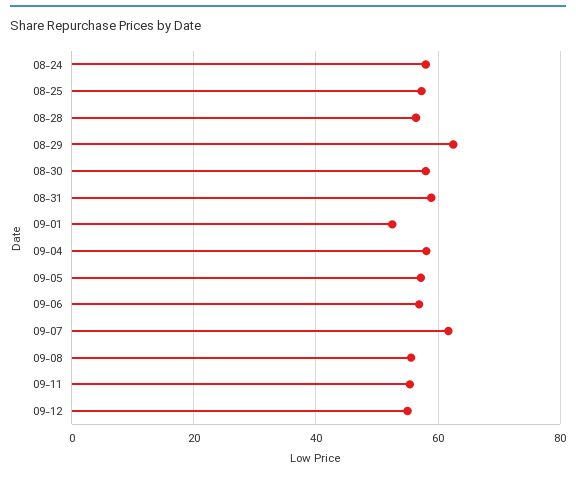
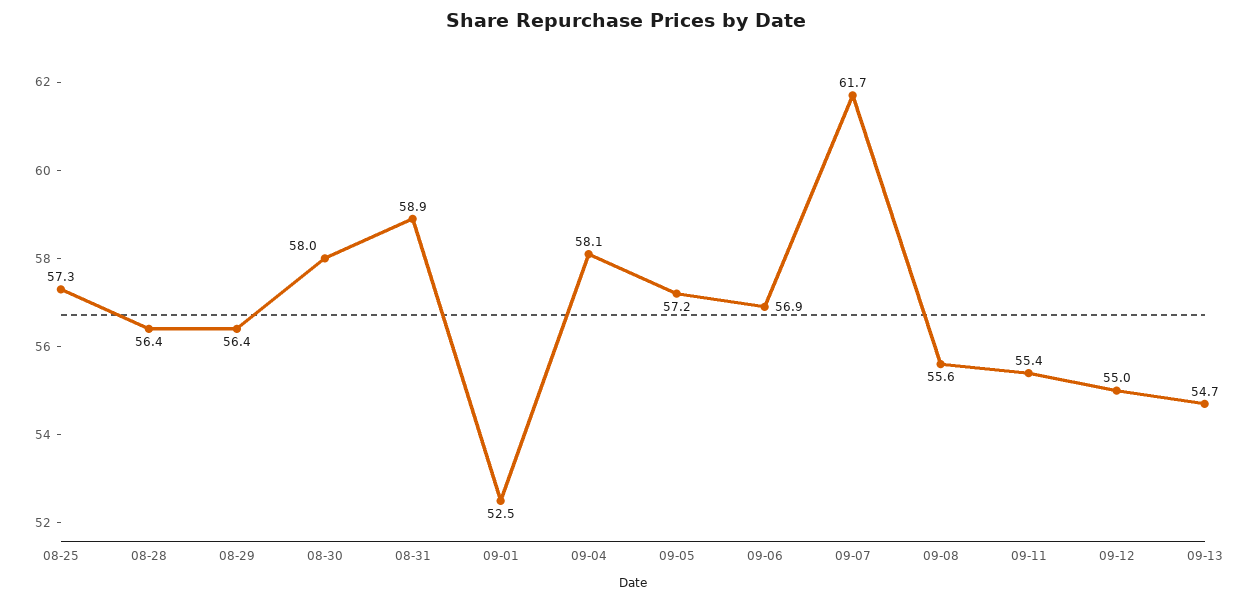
08-24: 58 -> none
08-29: 62 -> 56.4
09-13: none -> 54.7

